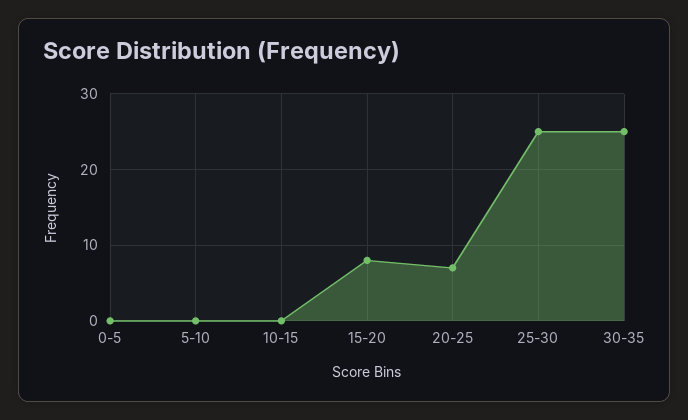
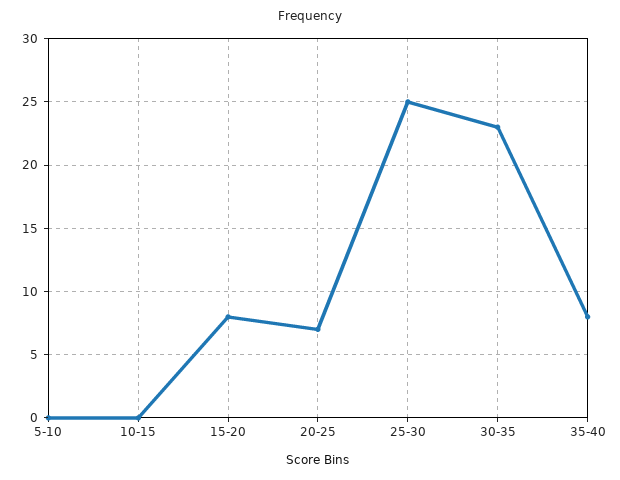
0-5: 0 -> none
30-35: 25 -> 23
35-40: none -> 8

